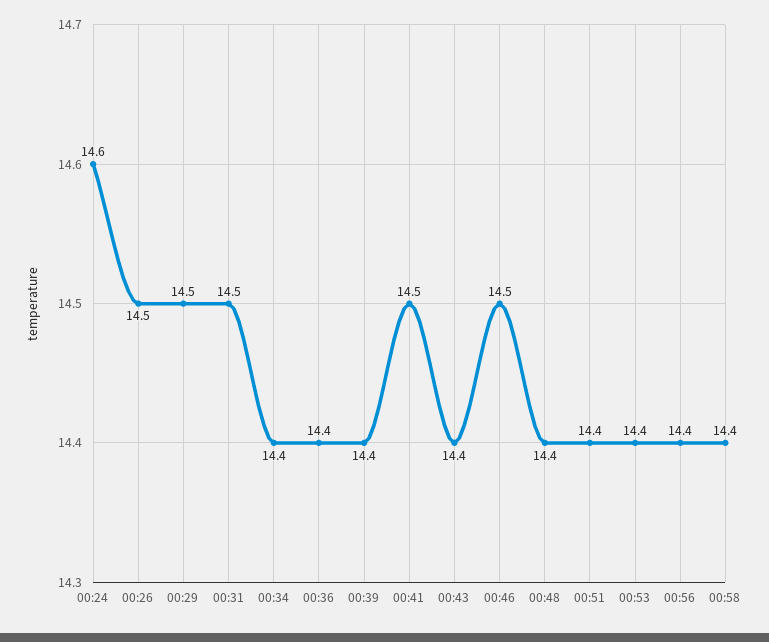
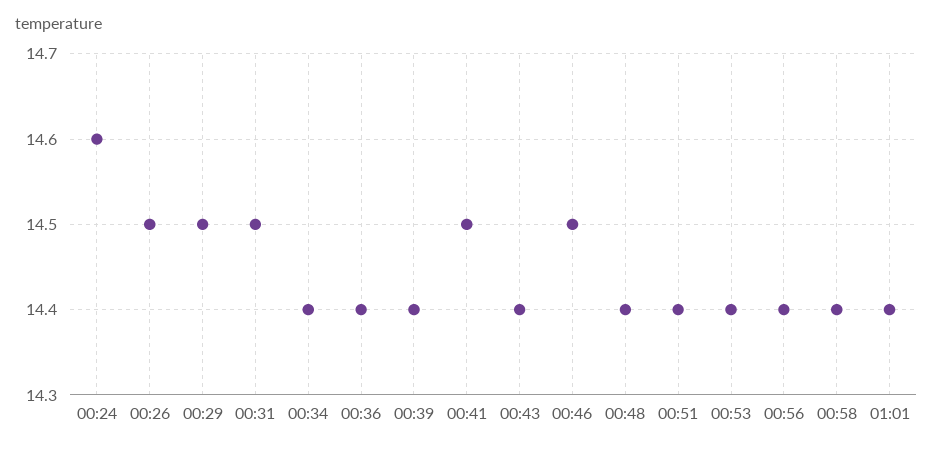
01:01: none -> 14.4

